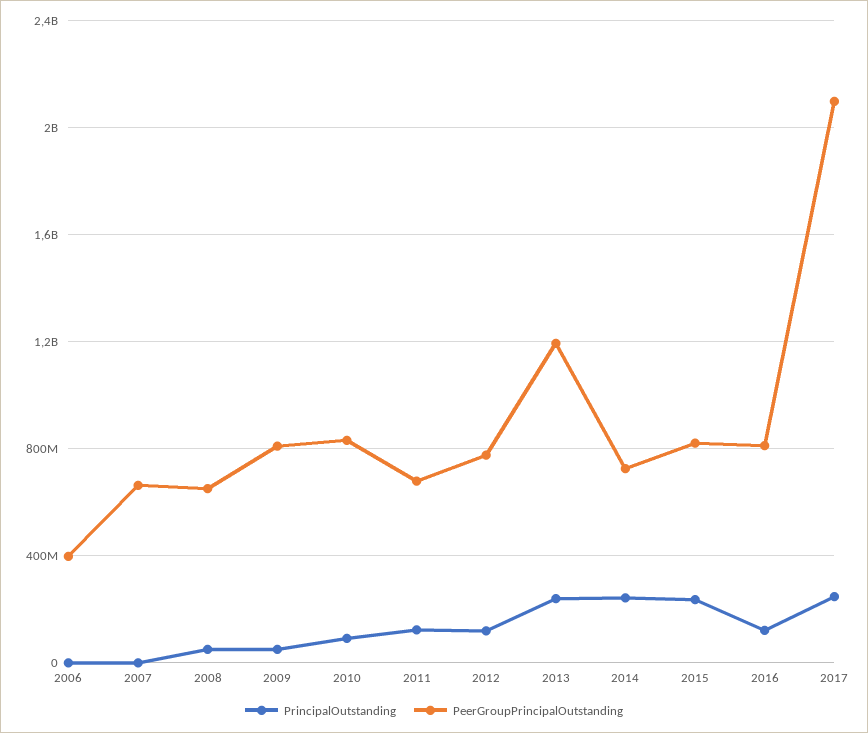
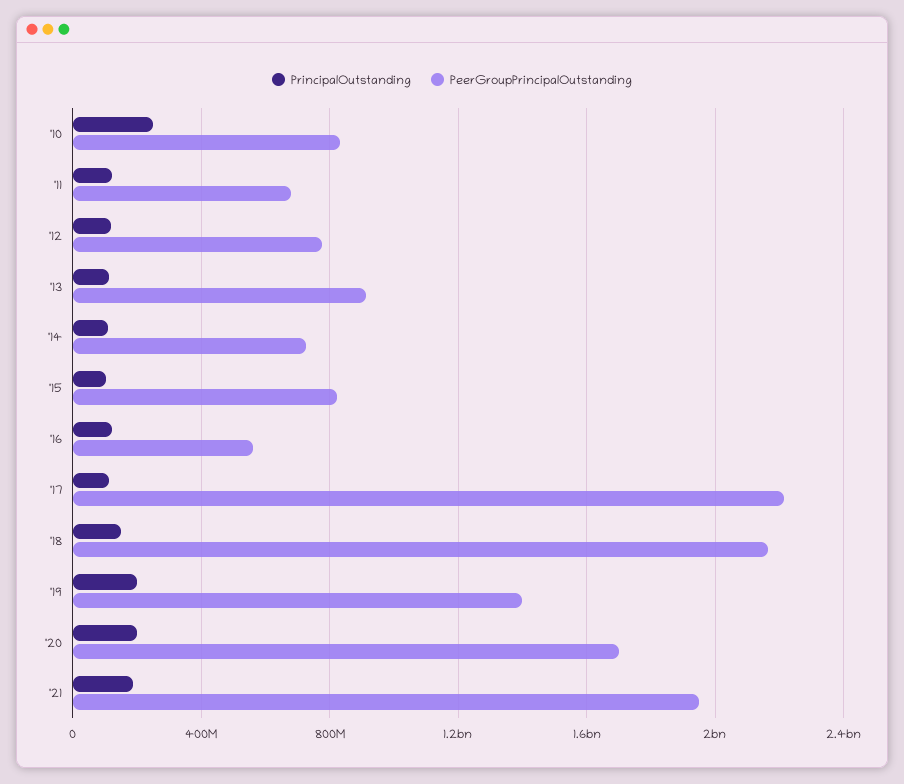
PrincipalOutstanding, 2006: 0 -> none
PeerGroupPrincipalOutstanding, 2006: 400000000 -> none
PrincipalOutstanding, 2007: 0 -> none
PeerGroupPrincipalOutstanding, 2007: 650000000 -> none
PrincipalOutstanding, 2008: 50000000 -> none
PeerGroupPrincipalOutstanding, 2008: 650000000 -> none
PrincipalOutstanding, 2009: 50000000 -> none
PeerGroupPrincipalOutstanding, 2009: 800000000 -> none
PrincipalOutstanding, 2010: 100000000 -> 250000000
PrincipalOutstanding, 2013: 250000000 -> 100000000
PeerGroupPrincipalOutstanding, 2013: 1200000000 -> 900000000
PrincipalOutstanding, 2014: 250000000 -> 100000000
PrincipalOutstanding, 2015: 250000000 -> 100000000
PeerGroupPrincipalOutstanding, 2016: 800000000 -> 550000000
PrincipalOutstanding, 2017: 250000000 -> 100000000
PeerGroupPrincipalOutstanding, 2017: 2100000000 -> 2200000000
PrincipalOutstanding, '18: none -> 150000000
PeerGroupPrincipalOutstanding, '18: none -> 2150000000
PrincipalOutstanding, '19: none -> 200000000
PeerGroupPrincipalOutstanding, '19: none -> 1400000000
PrincipalOutstanding, '20: none -> 200000000
PeerGroupPrincipalOutstanding, '20: none -> 1700000000
PrincipalOutstanding, '21: none -> 200000000
PeerGroupPrincipalOutstanding, '21: none -> 1950000000

